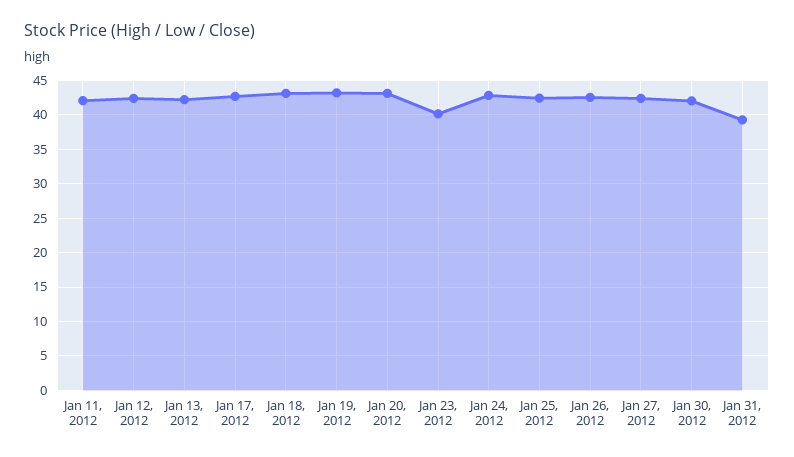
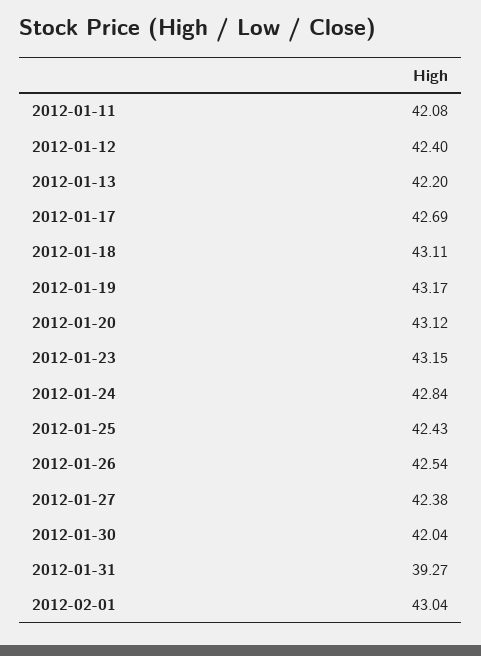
Jan 23, 2012: 40 -> 43.15
2012-02-01: none -> 43.04

